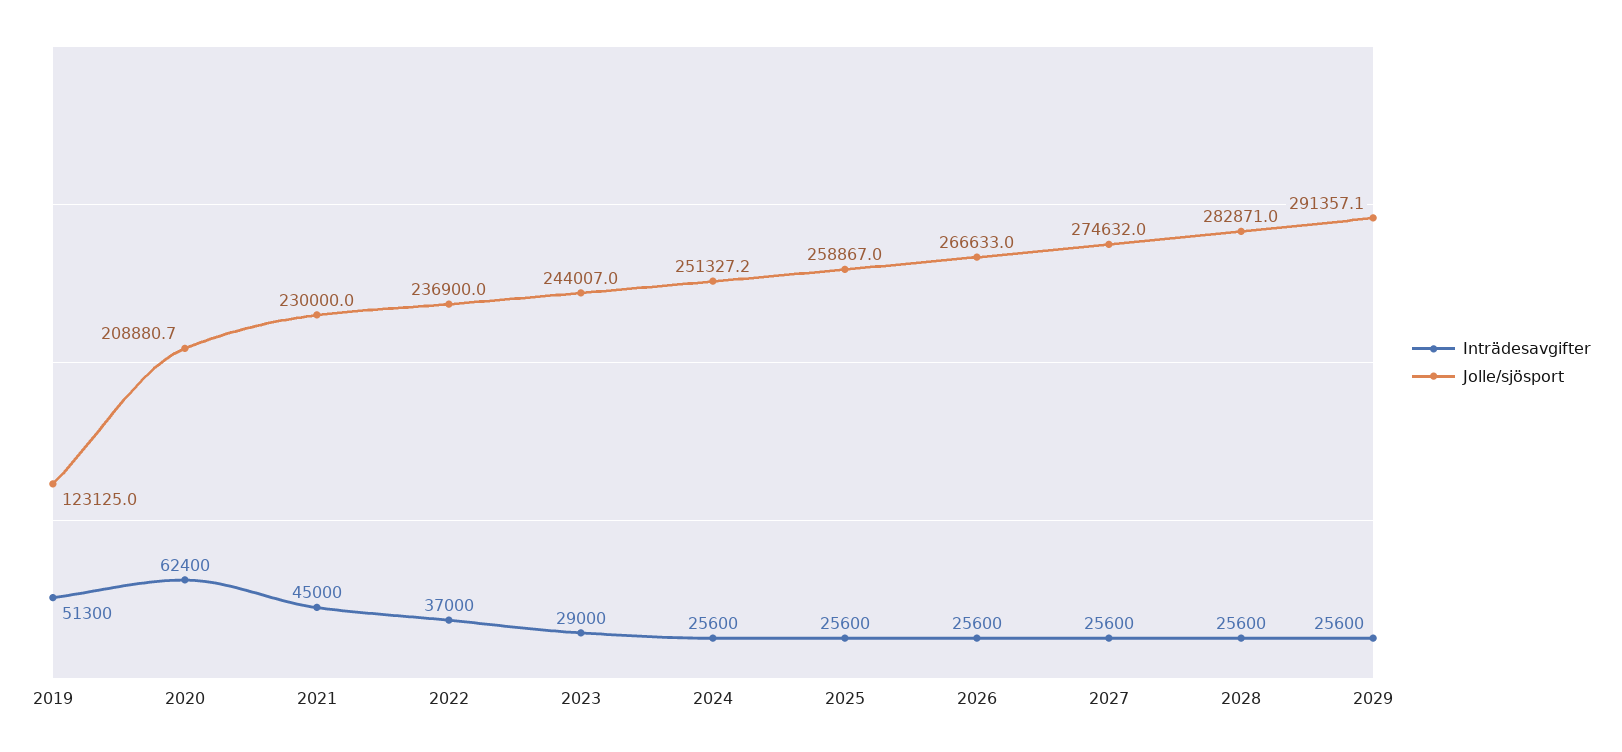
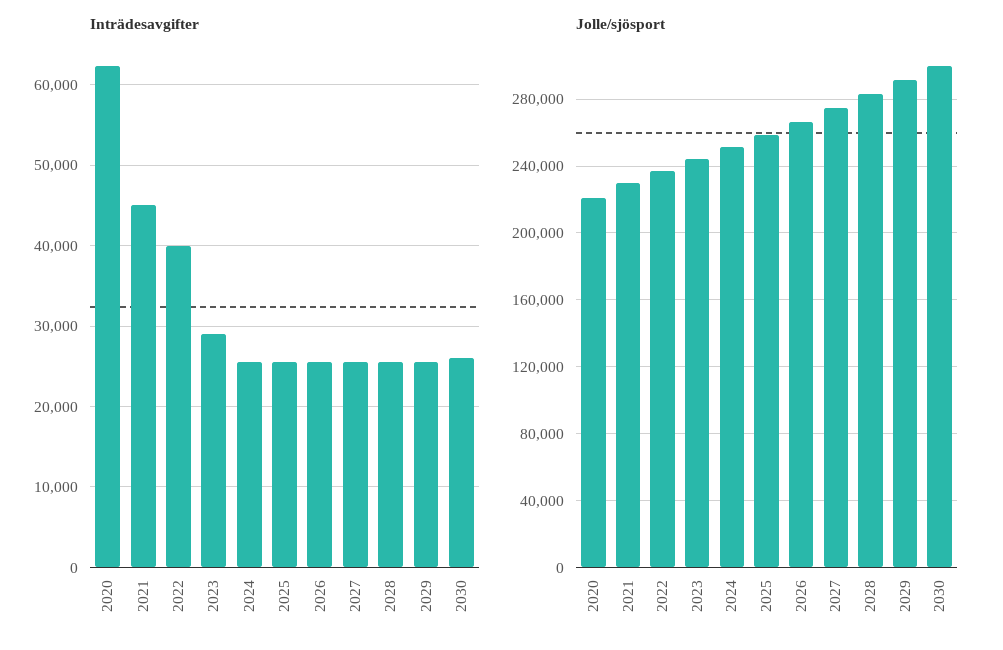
Inträdesavgifter, 2019: 51300 -> none
Jolle/sjösport, 2019: 123125 -> none
Jolle/sjösport, 2020: 208880.7 -> 220000
Inträdesavgifter, 2022: 37000 -> 40000
Inträdesavgifter, 2030: none -> 26000
Jolle/sjösport, 2030: none -> 300000

